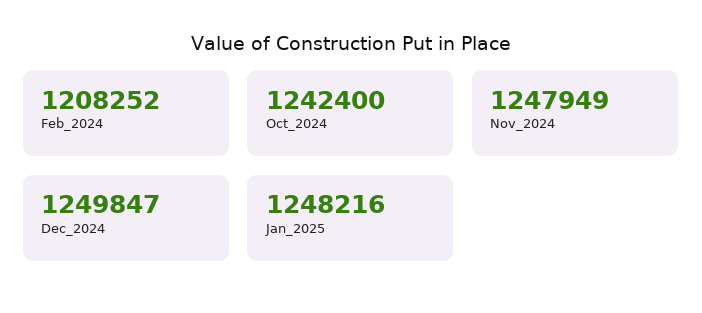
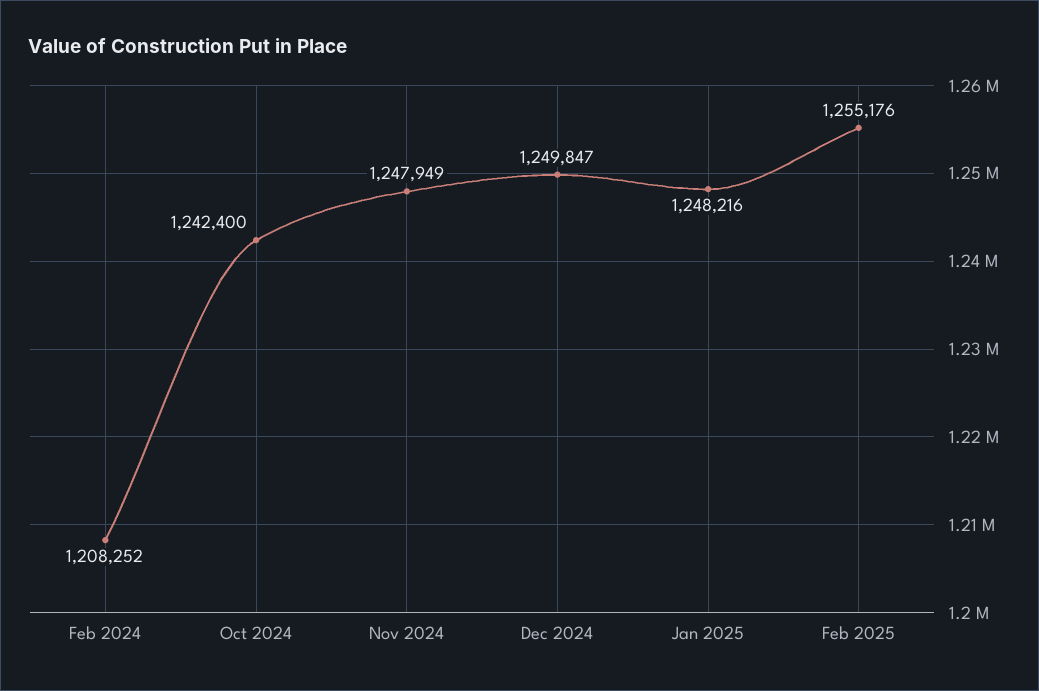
Feb 2025: none -> 1255176

